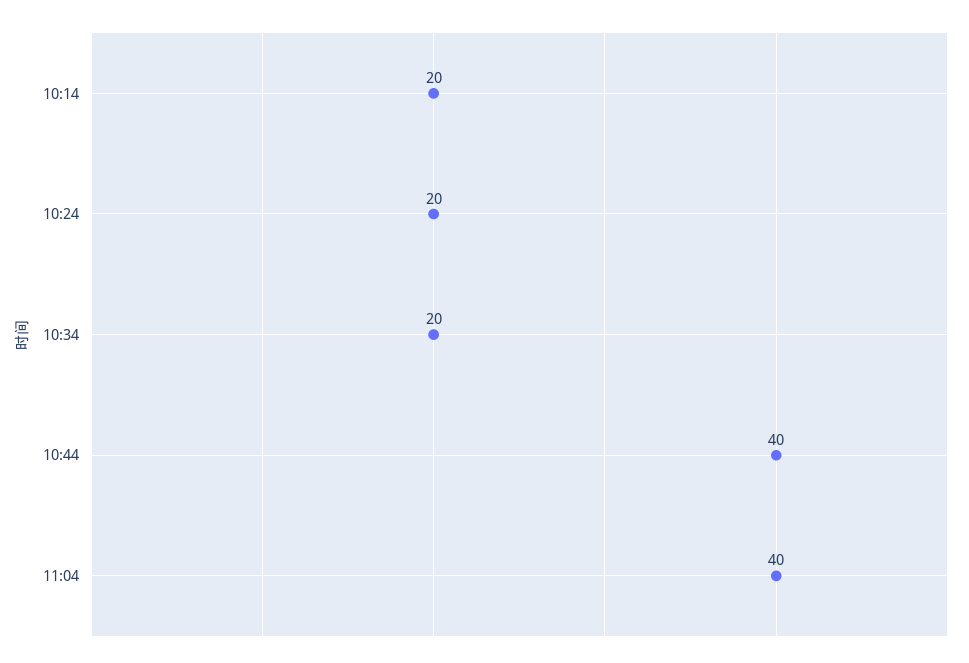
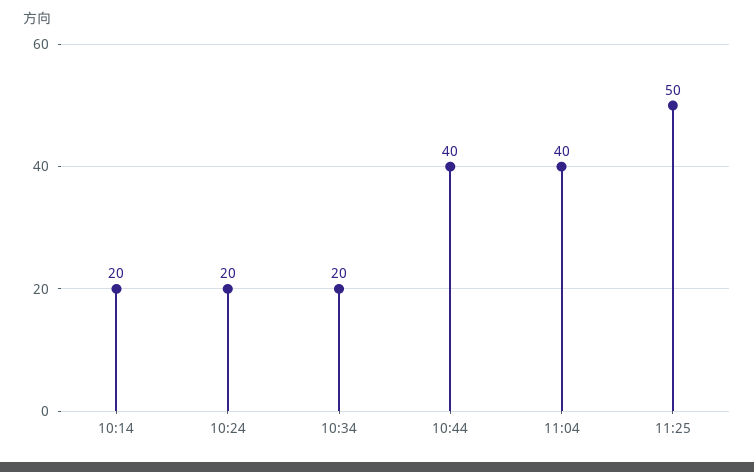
11:25: none -> 50

